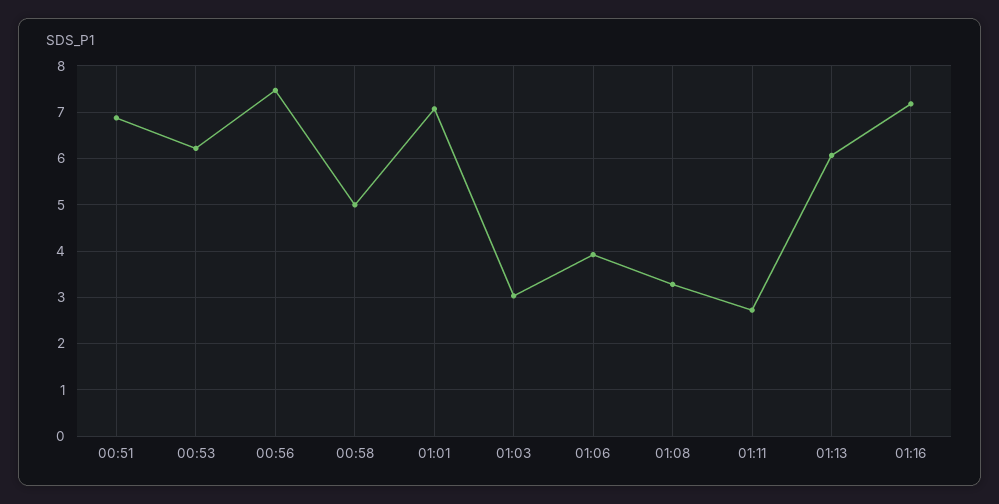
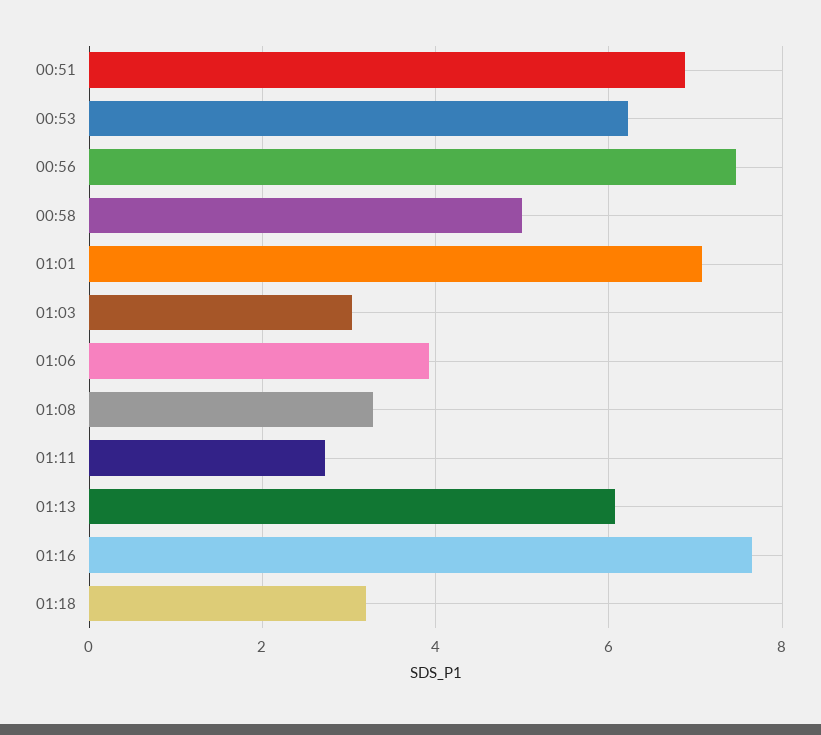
01:16: 7.2 -> 7.6
01:18: none -> 3.2

